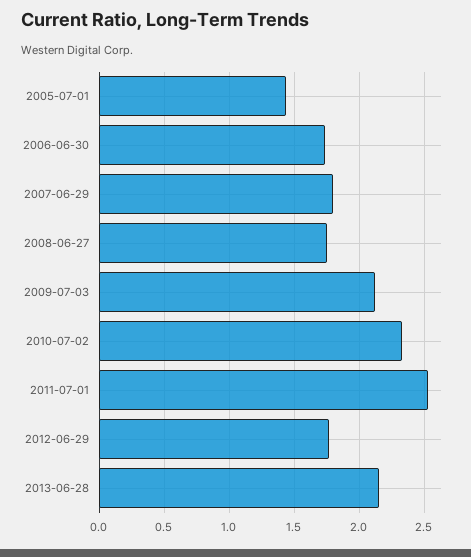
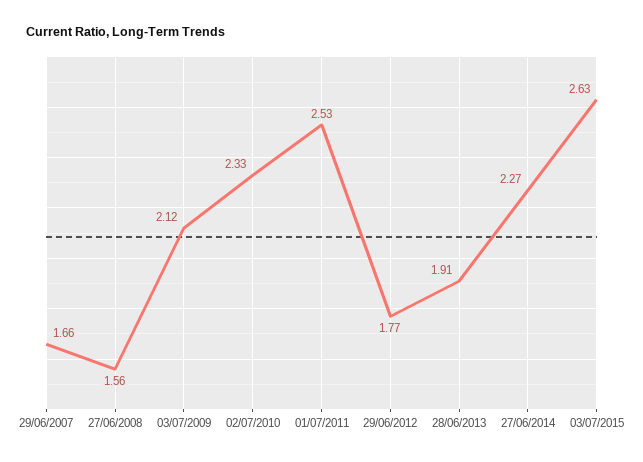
2005-07-01: 1.45 -> none
2006-06-30: 1.75 -> none
2007-06-29: 1.8 -> 1.66
2008-06-27: 1.75 -> 1.56
2013-06-28: 2.15 -> 1.91
27/06/2014: none -> 2.27
03/07/2015: none -> 2.63

